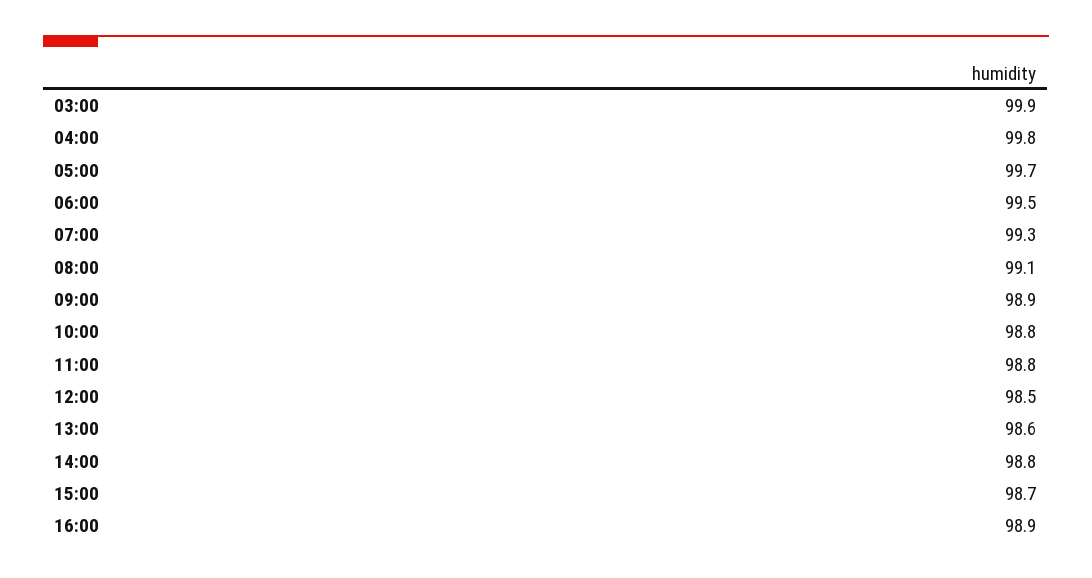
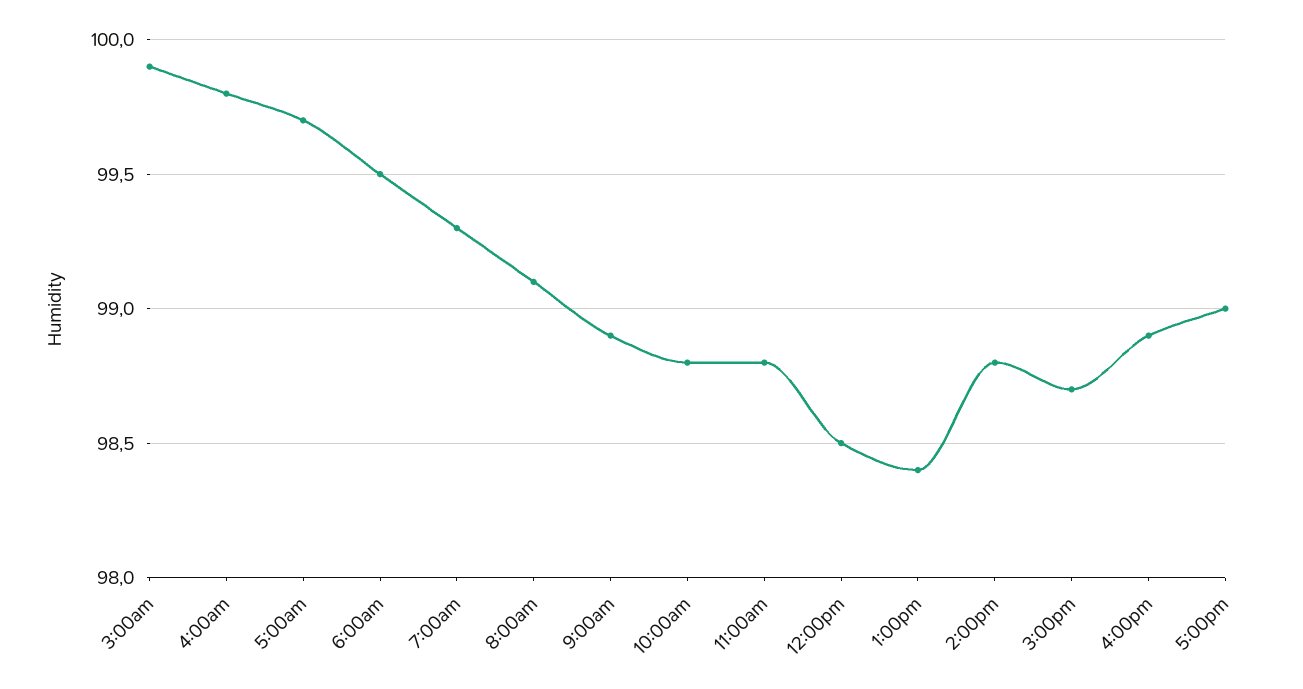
13:00: 98.6 -> 98.4
5:00pm: none -> 99

